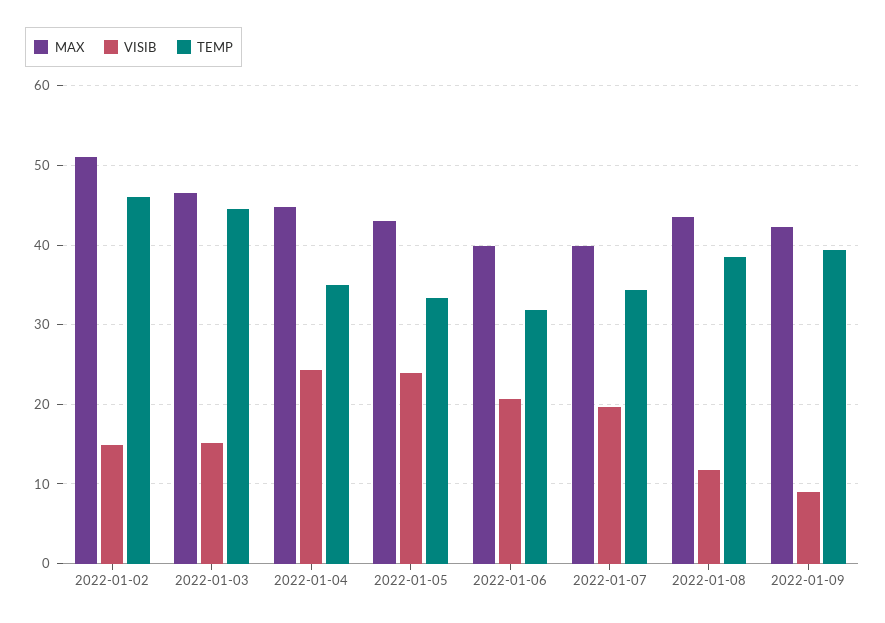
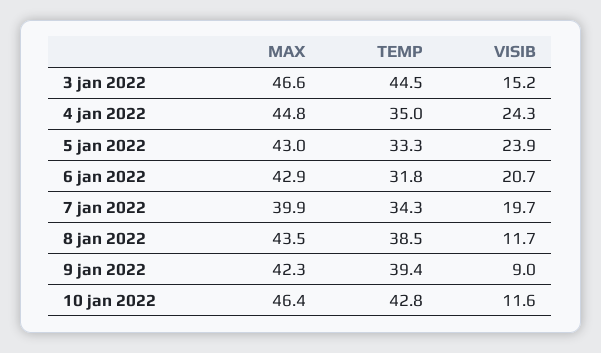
MAX, 2022-01-02: 51 -> none
VISIB, 2022-01-02: 15 -> none
TEMP, 2022-01-02: 46 -> none
MAX, 2022-01-06: 40 -> 42.9
MAX, 10 jan 2022: none -> 46.4
TEMP, 10 jan 2022: none -> 42.8
VISIB, 10 jan 2022: none -> 11.6

